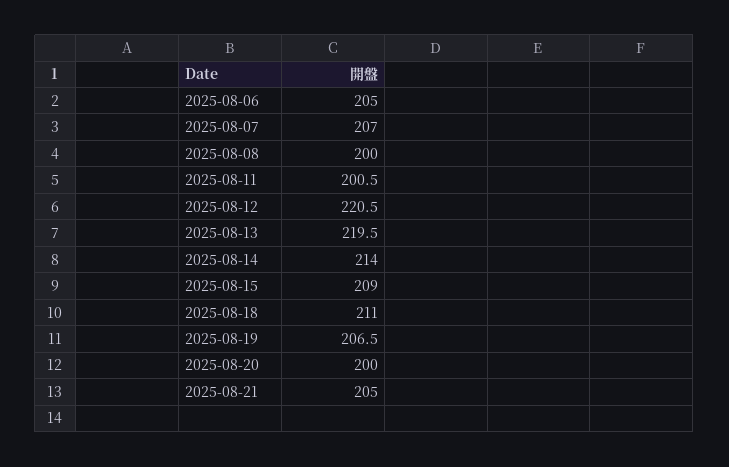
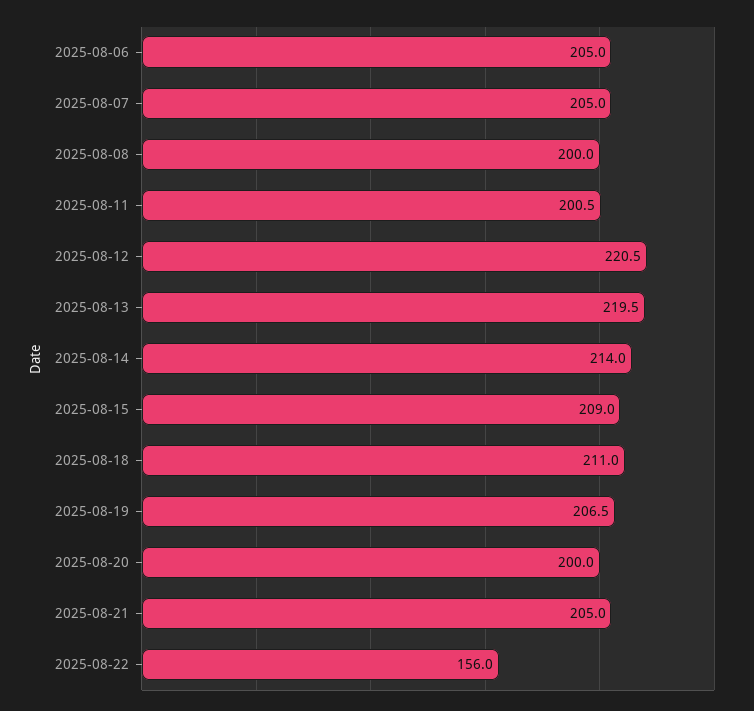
2025-08-07: 207 -> 205
2025-08-22: none -> 156

